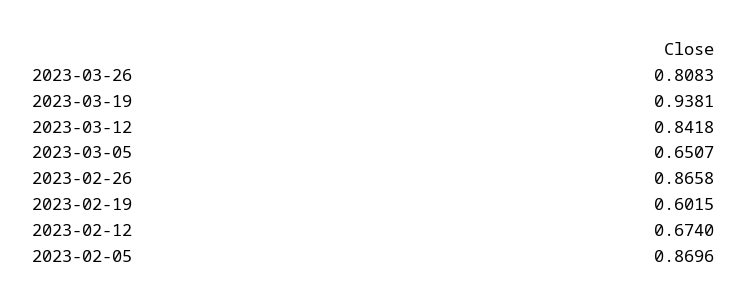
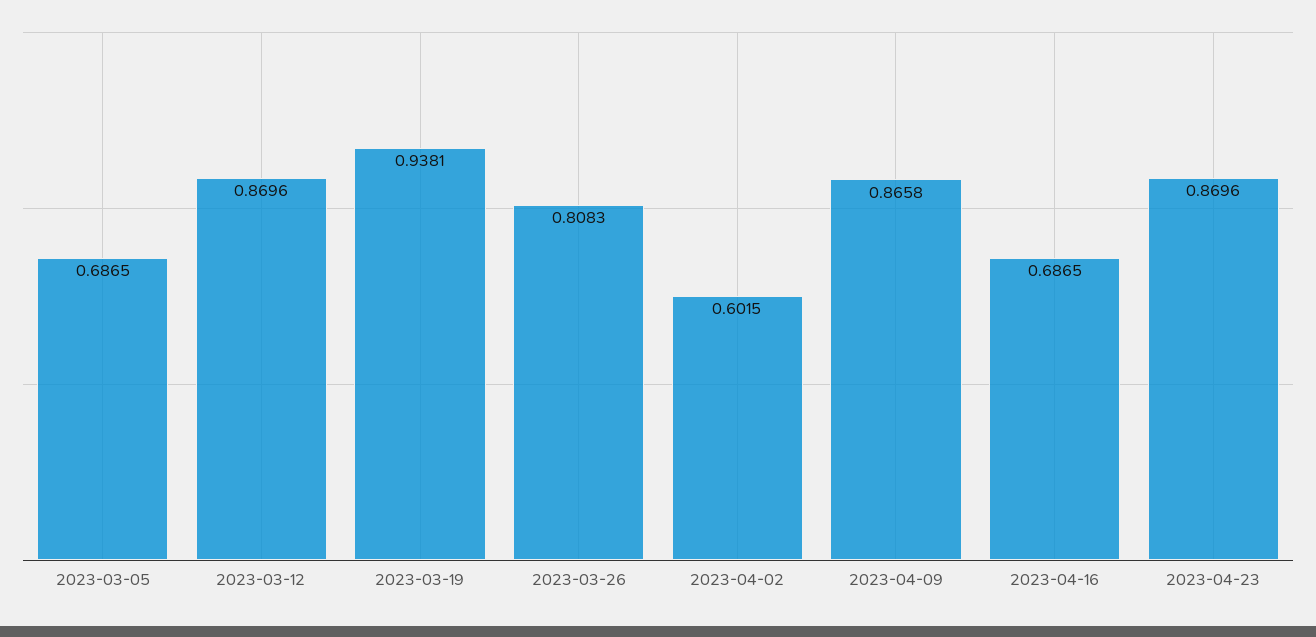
2023-03-12: 0.8418 -> 0.8696
2023-03-05: 0.6507 -> 0.6865
2023-02-26: 0.8658 -> none
2023-02-19: 0.6015 -> none
2023-02-12: 0.674 -> none
2023-02-05: 0.8696 -> none
2023-04-02: none -> 0.6015
2023-04-09: none -> 0.8658
2023-04-16: none -> 0.6865
2023-04-23: none -> 0.8696

